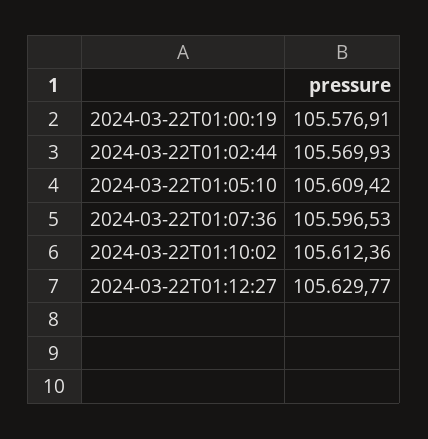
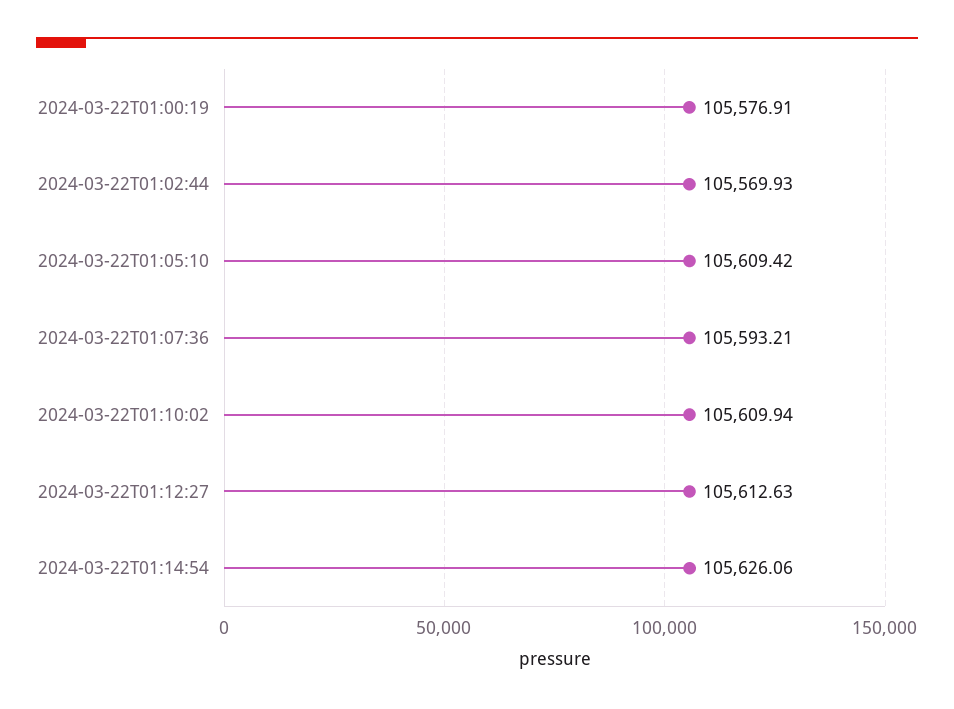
2024-03-22T01:07:36: 105596.53 -> 105593.21
2024-03-22T01:10:02: 105612.36 -> 105609.94
2024-03-22T01:12:27: 105629.77 -> 105612.63
2024-03-22T01:14:54: none -> 105626.06

